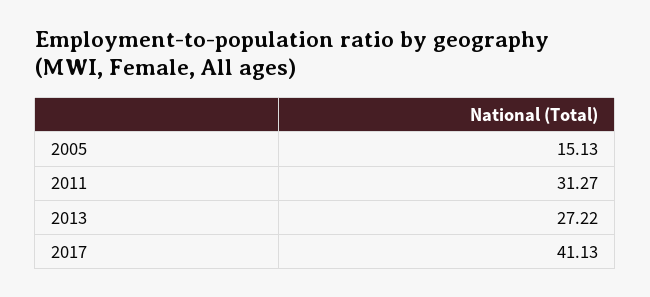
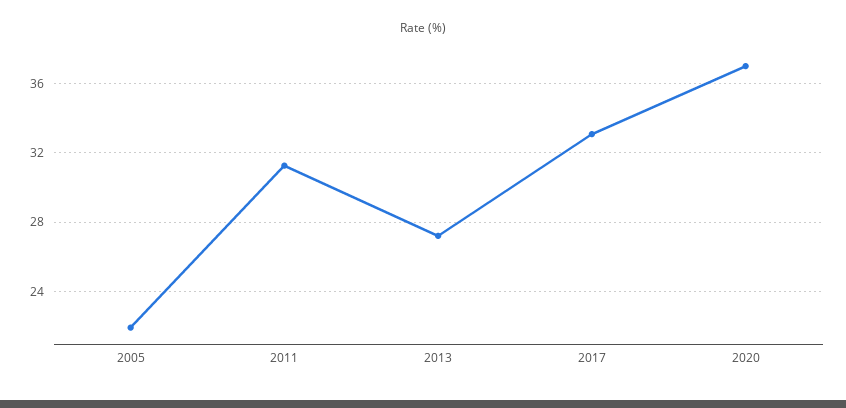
2005: 15.13 -> 22
2017: 41.13 -> 33
2020: none -> 37

